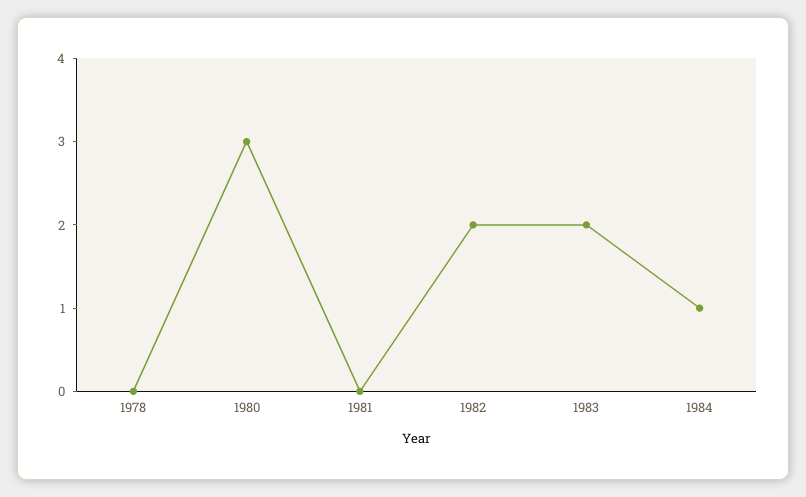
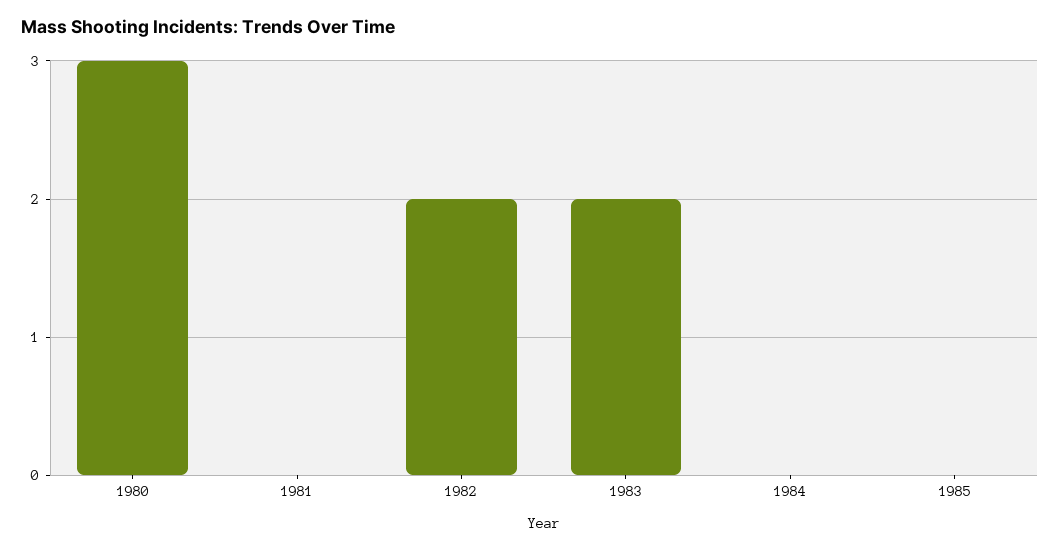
1978: 0 -> none
1984: 1 -> 0
1985: none -> 0

